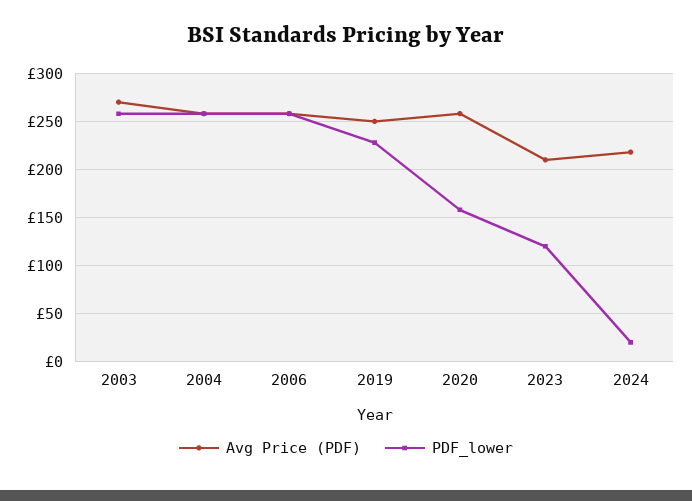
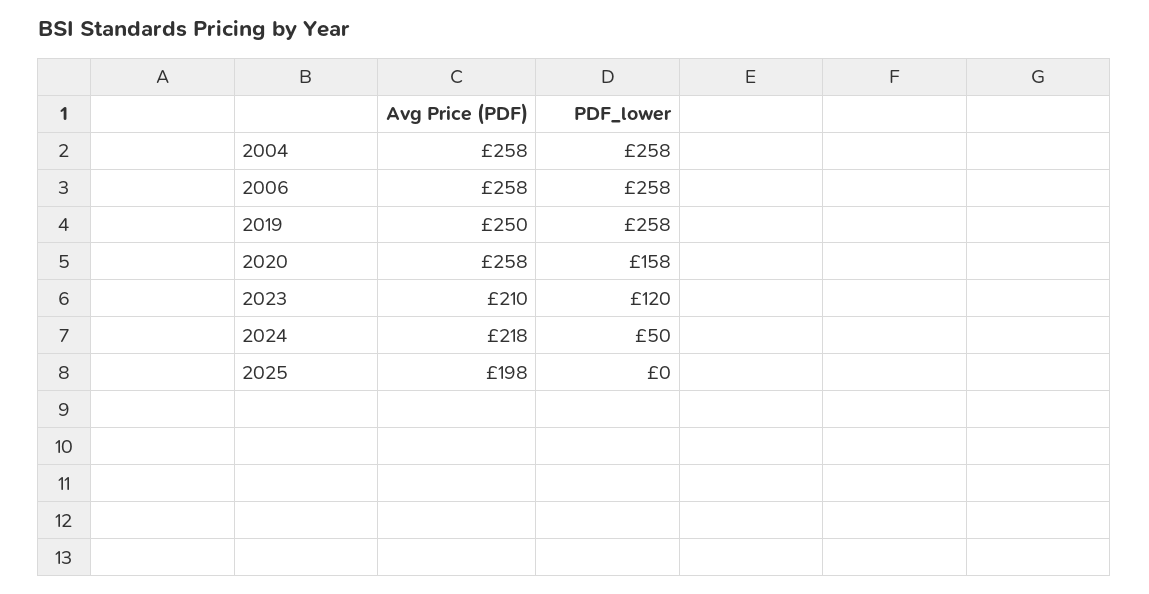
Avg Price (PDF), 2003: 270 -> none
PDF_lower, 2003: 260 -> none
PDF_lower, 2019: 230 -> 258
PDF_lower, 2024: 20 -> 50
Avg Price (PDF), 2025: none -> 198
PDF_lower, 2025: none -> 0

